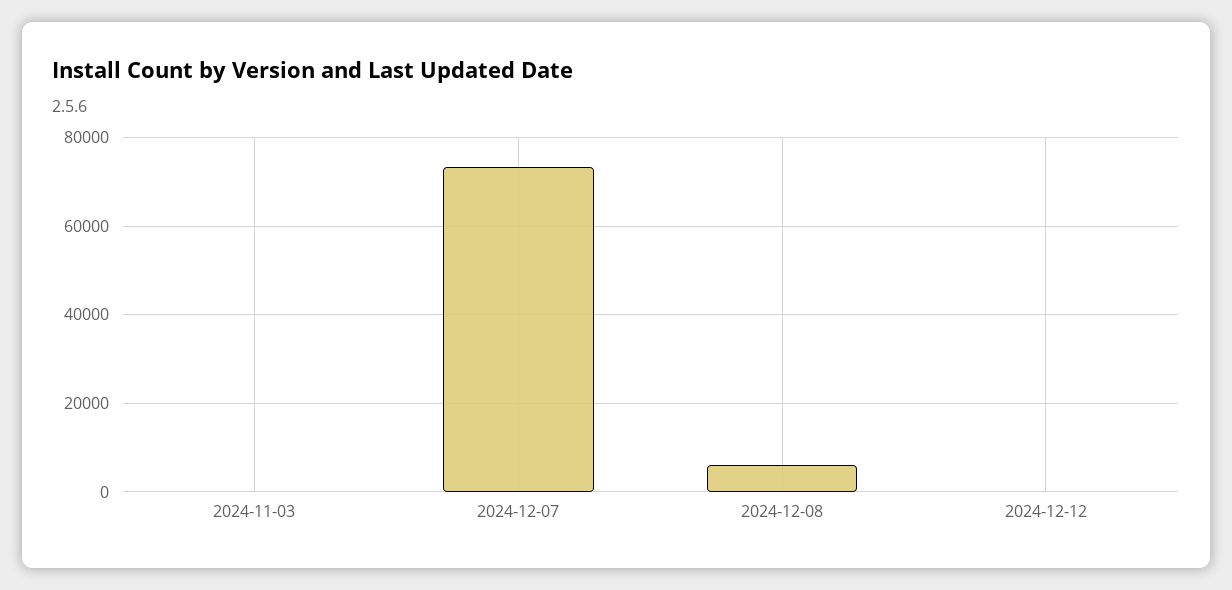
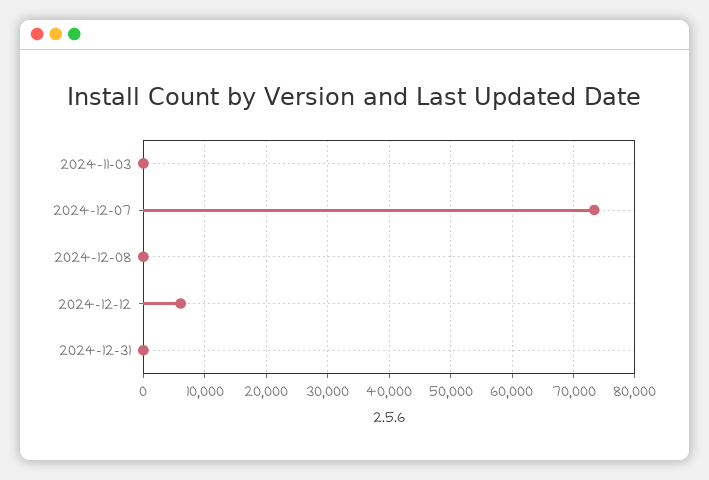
2024-12-08: 6000 -> 0
2024-12-12: 0 -> 6000
2024-12-31: none -> 0

